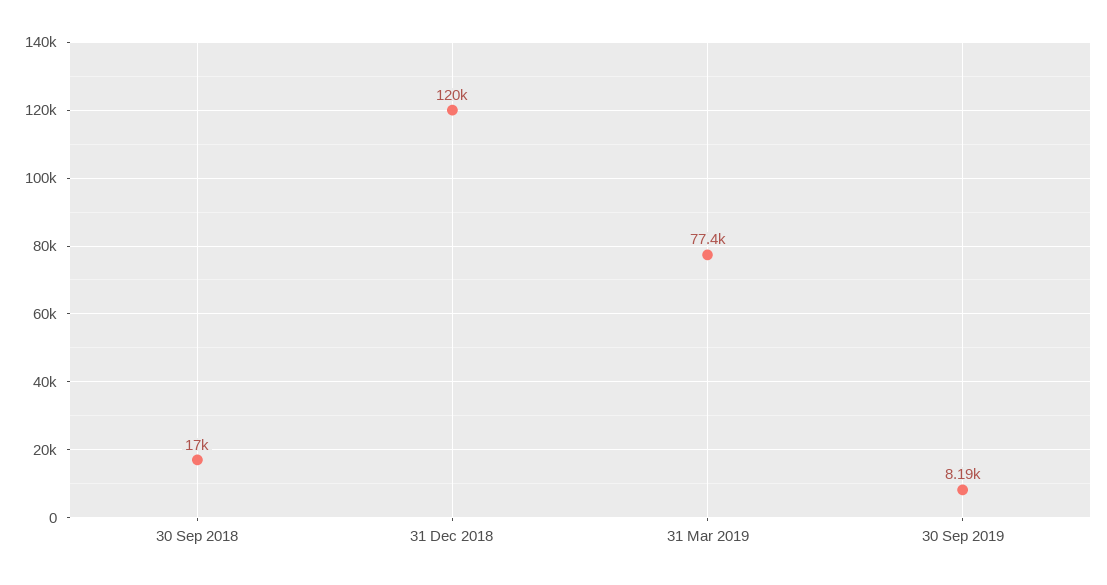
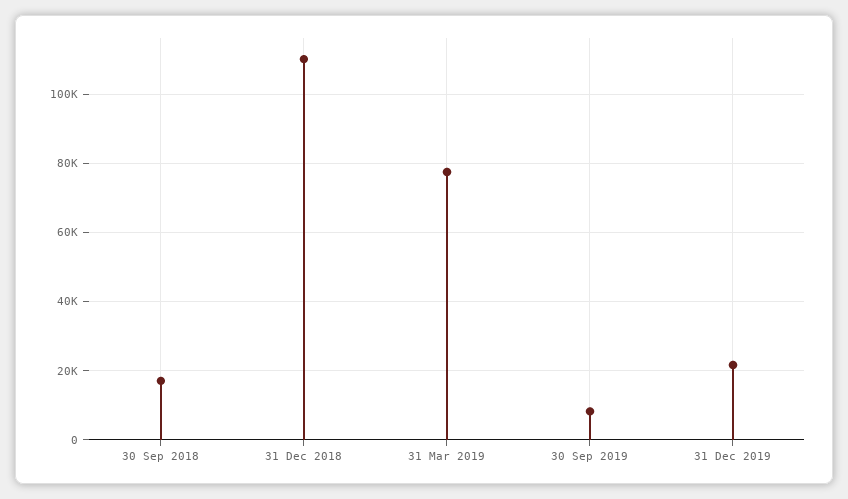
31 Dec 2018: 120000 -> 110000
31 Dec 2019: none -> 22000

